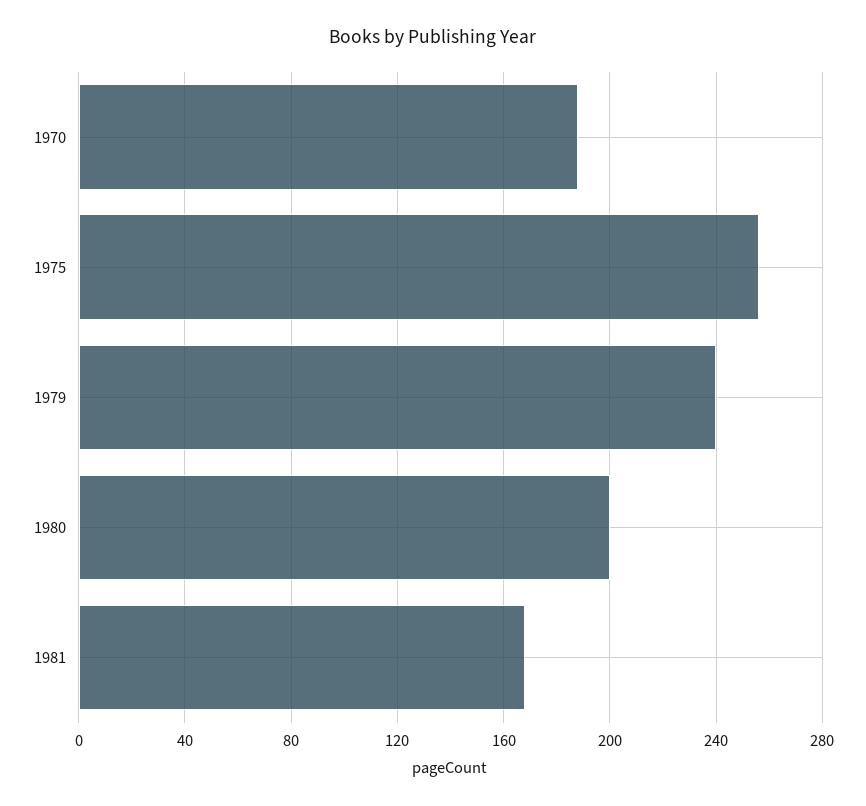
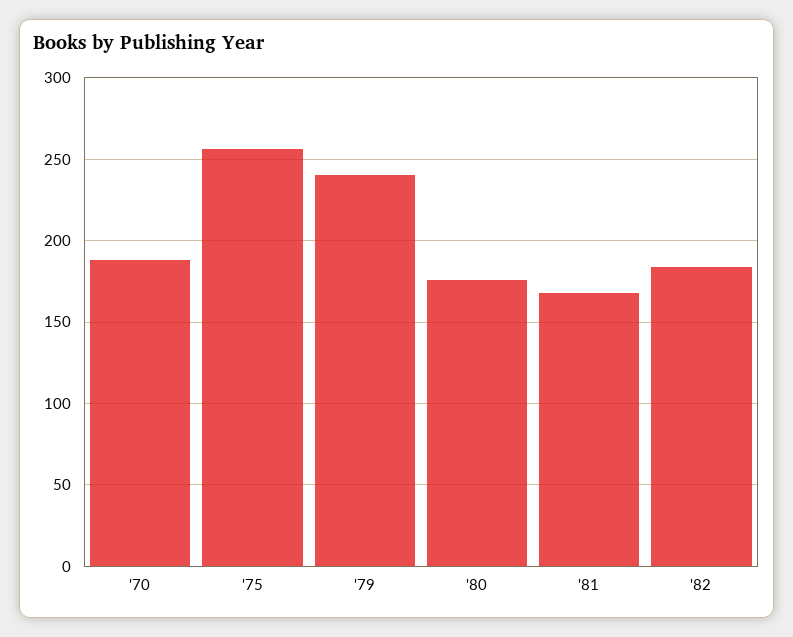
1980: 200 -> 175
'82: none -> 185

